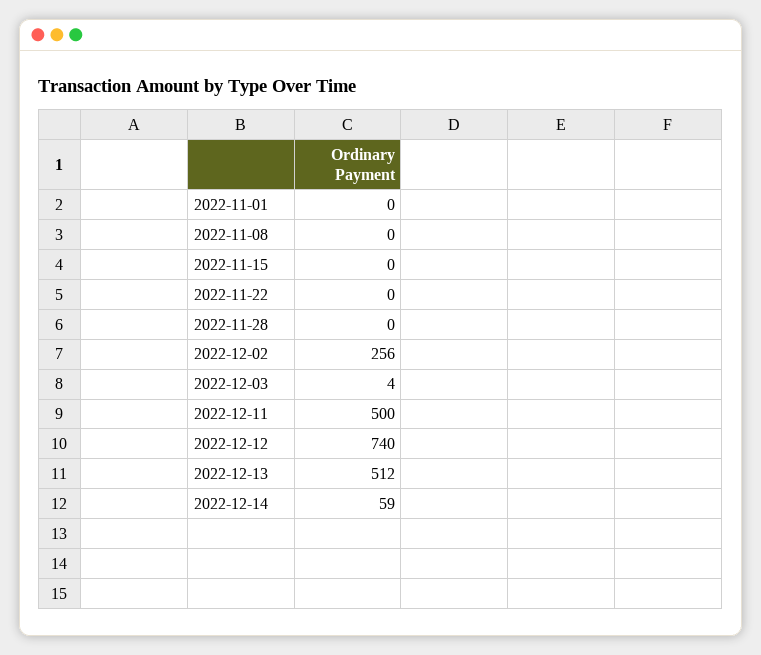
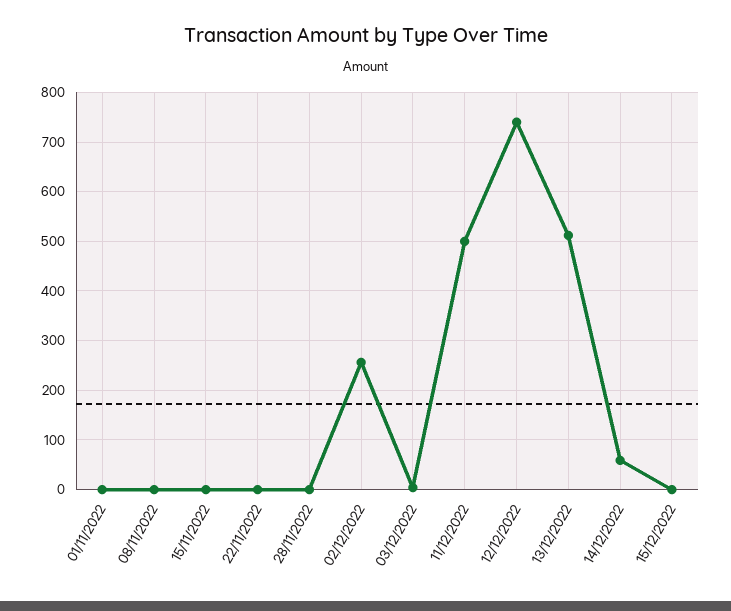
15/12/2022: none -> 0

